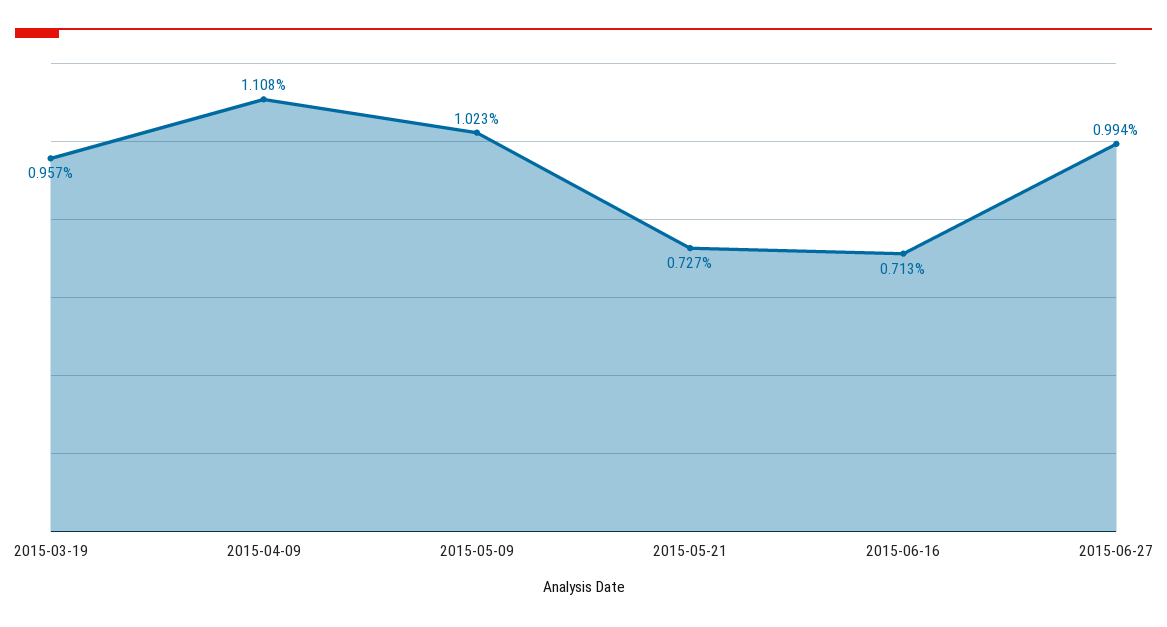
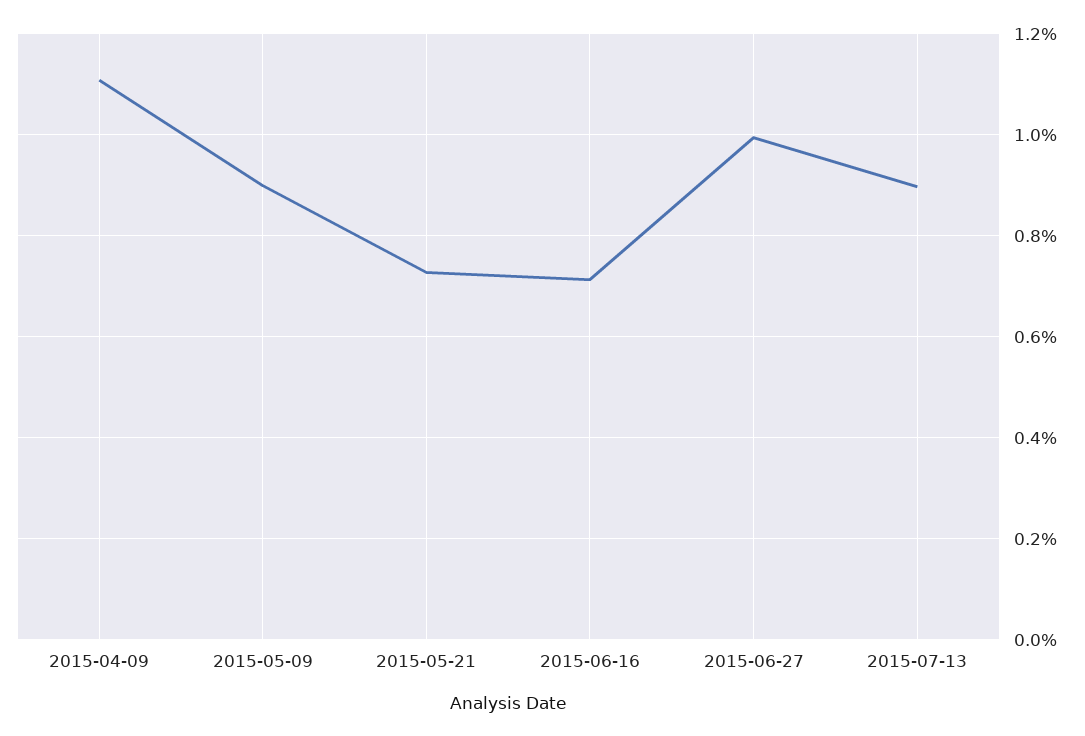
2015-03-19: 0.957 -> none
2015-05-09: 1.023 -> 0.9
2015-07-13: none -> 0.9

